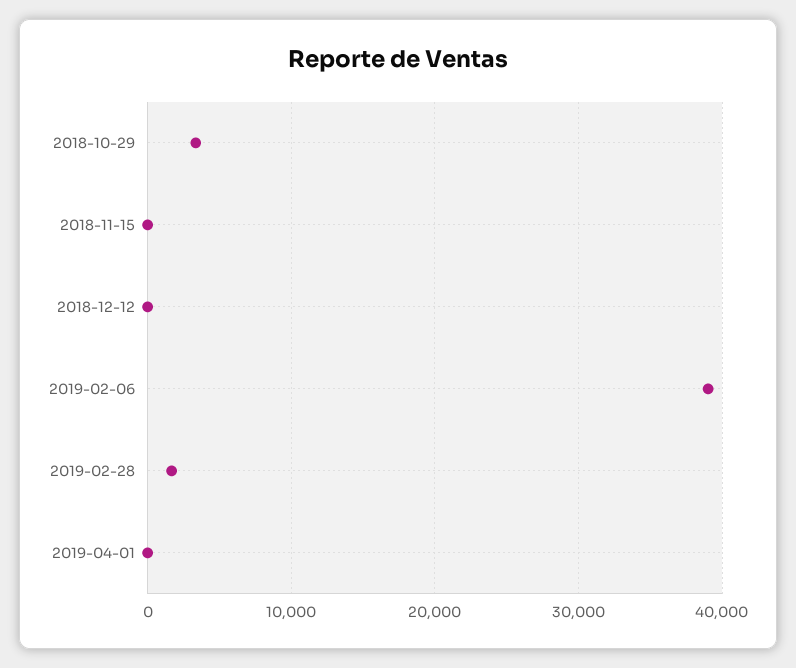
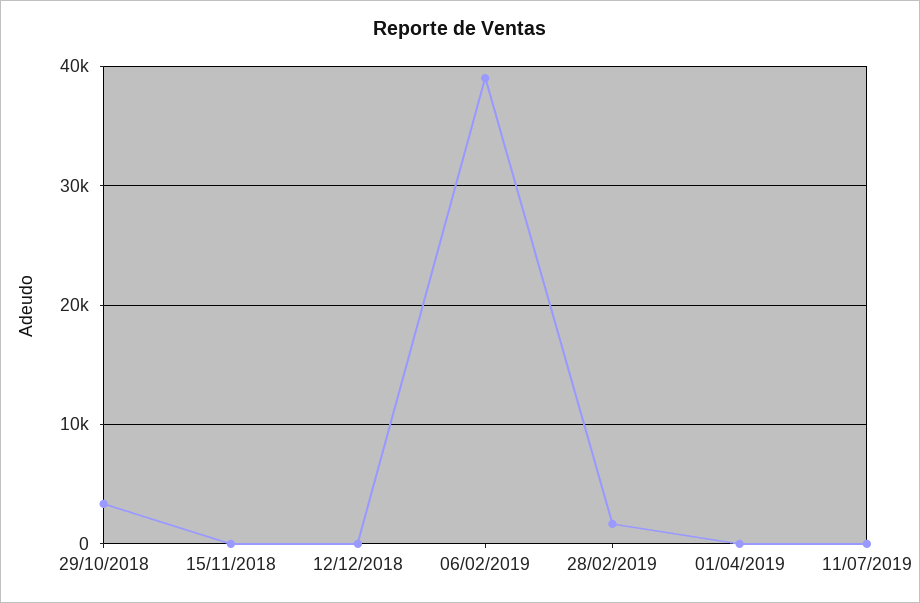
11/07/2019: none -> 0

